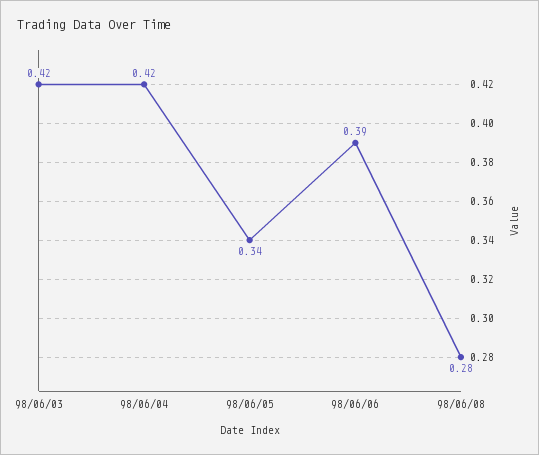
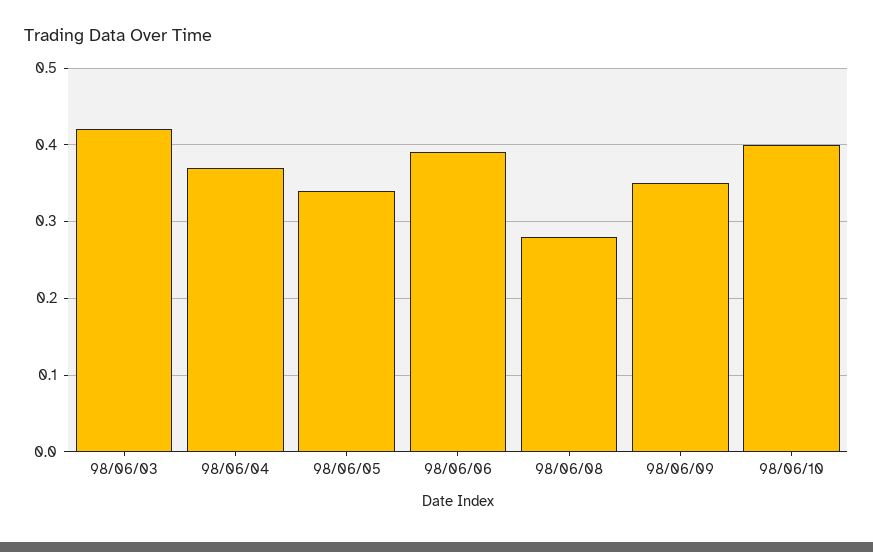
98/06/04: 0.42 -> 0.37
98/06/09: none -> 0.35
98/06/10: none -> 0.4

